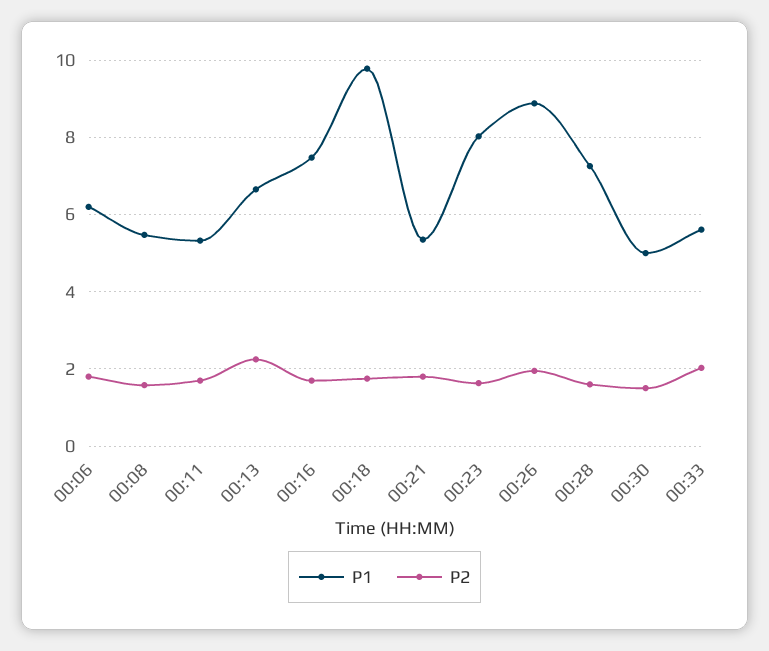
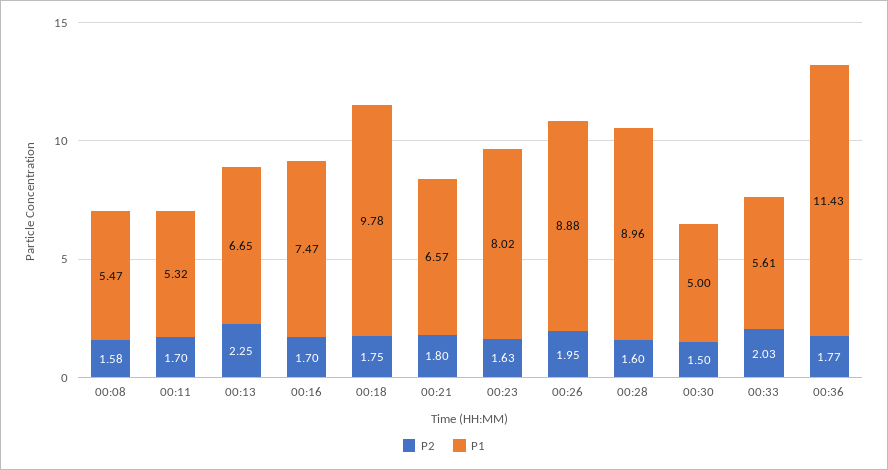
P1, 00:06: 6.2 -> none
P2, 00:06: 1.8 -> none
P1, 00:21: 5.4 -> 6.57
P1, 00:28: 7.2 -> 8.96
P2, 00:36: none -> 1.77
P1, 00:36: none -> 11.43

